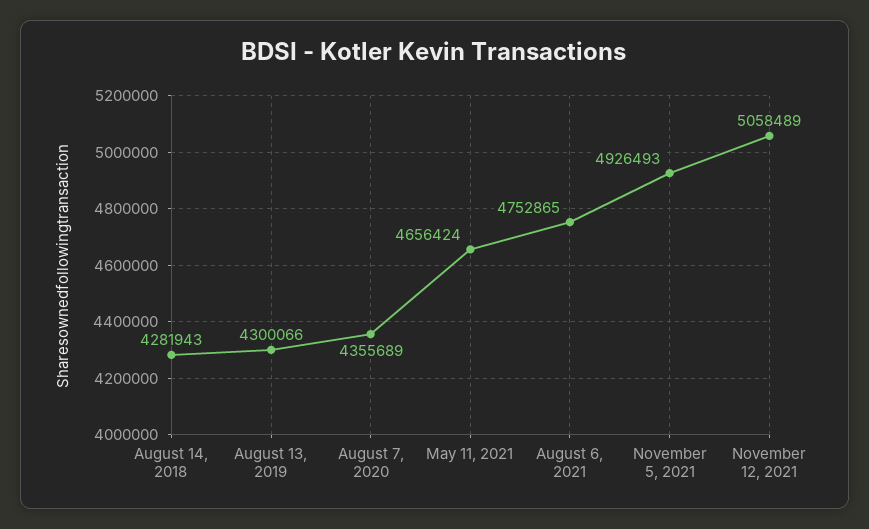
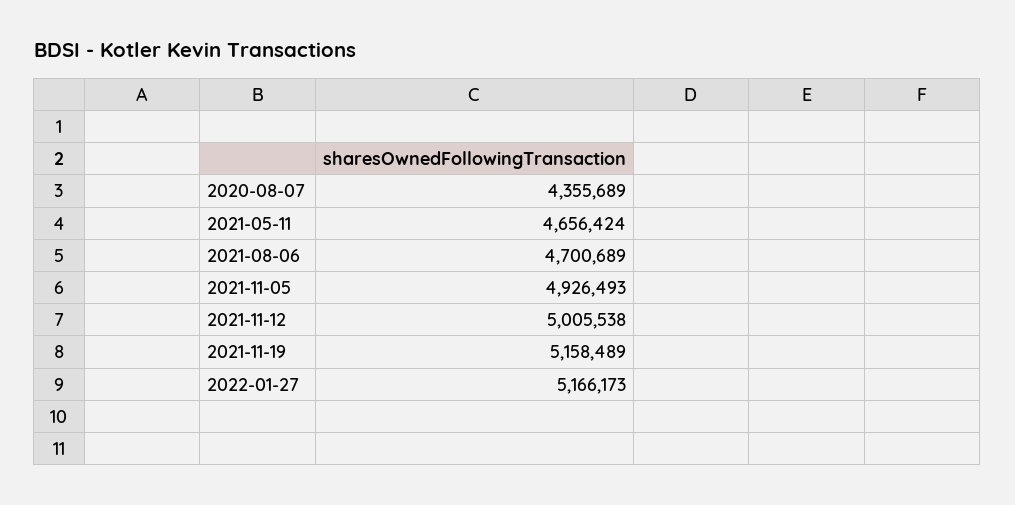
August 14, 2018: 4281943 -> none
August 13, 2019: 4300066 -> none
August 6, 2021: 4752865 -> 4700689
November 12, 2021: 5058489 -> 5005538
2021-11-19: none -> 5158489
2022-01-27: none -> 5166173

